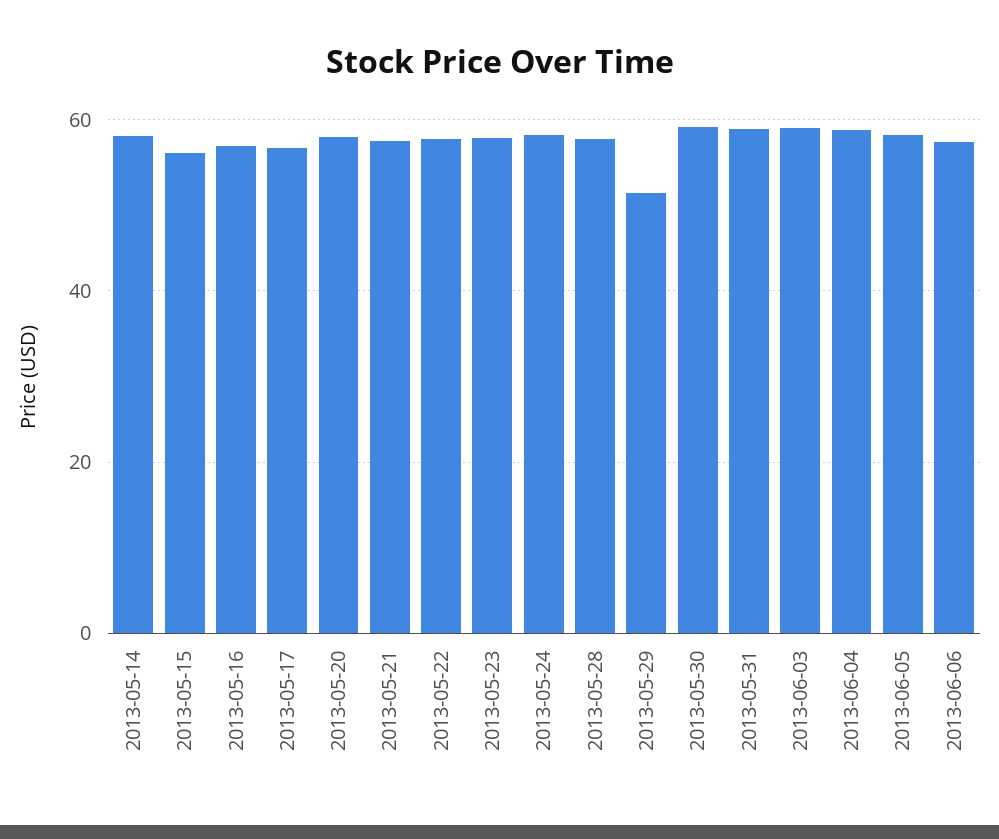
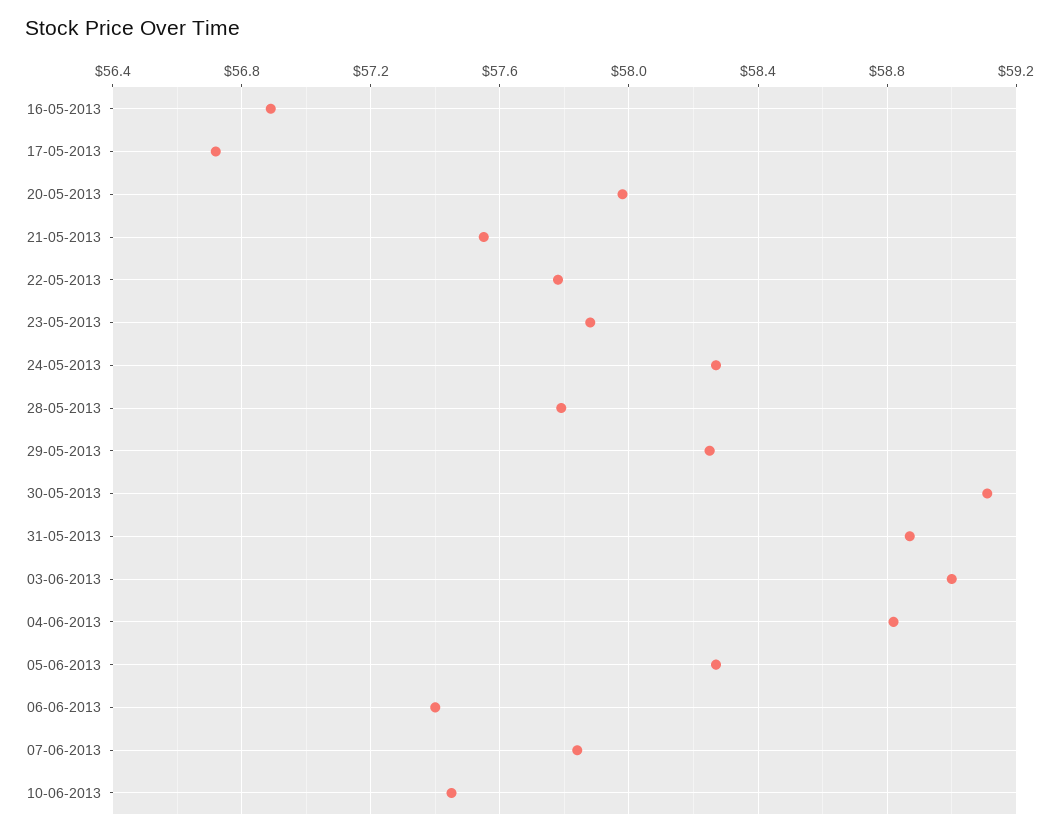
2013-05-14: 58 -> none
2013-05-15: 56 -> none
2013-05-29: 52 -> 58.25
07-06-2013: none -> 57.85
10-06-2013: none -> 57.45

